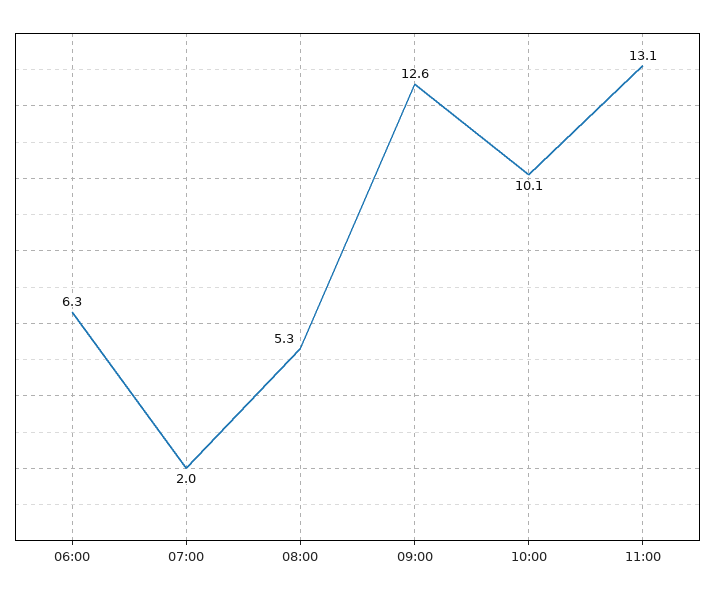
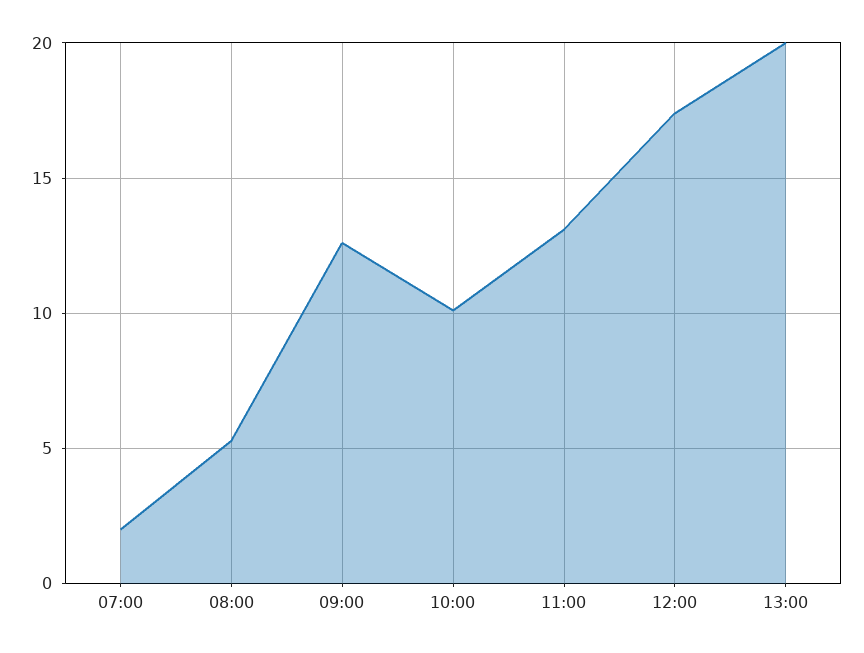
06:00: 6.3 -> none
12:00: none -> 17.5
13:00: none -> 20

